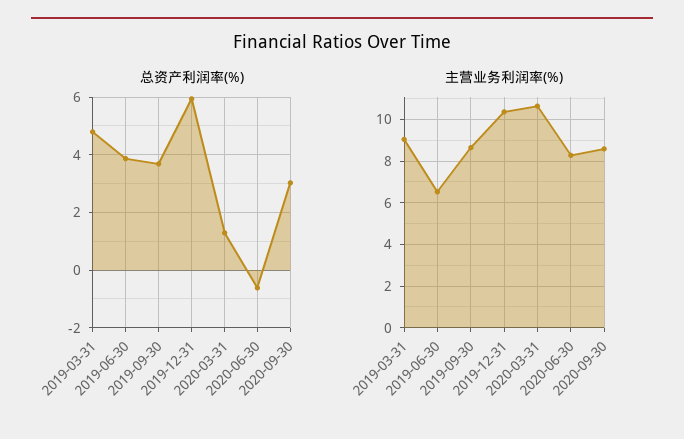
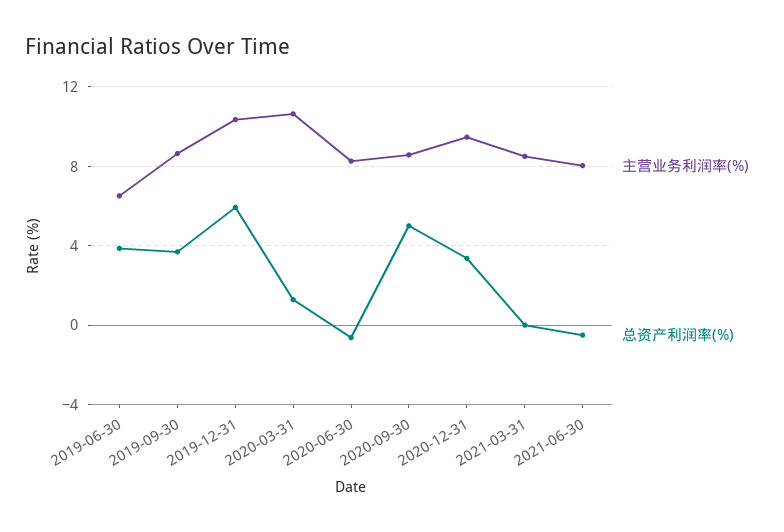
总资产利润率(%), 2019-03-31: 4.75 -> none
总资产利润率(%), 2020-09-30: 3 -> 5
主营业务利润率(%), 2019-03-31: 9 -> none
主营业务利润率(%), 2020-12-31: none -> 9.5
总资产利润率(%), 2020-12-31: none -> 3.5
主营业务利润率(%), 2021-03-31: none -> 8.5
总资产利润率(%), 2021-03-31: none -> 0
主营业务利润率(%), 2021-06-30: none -> 8
总资产利润率(%), 2021-06-30: none -> -0.5

